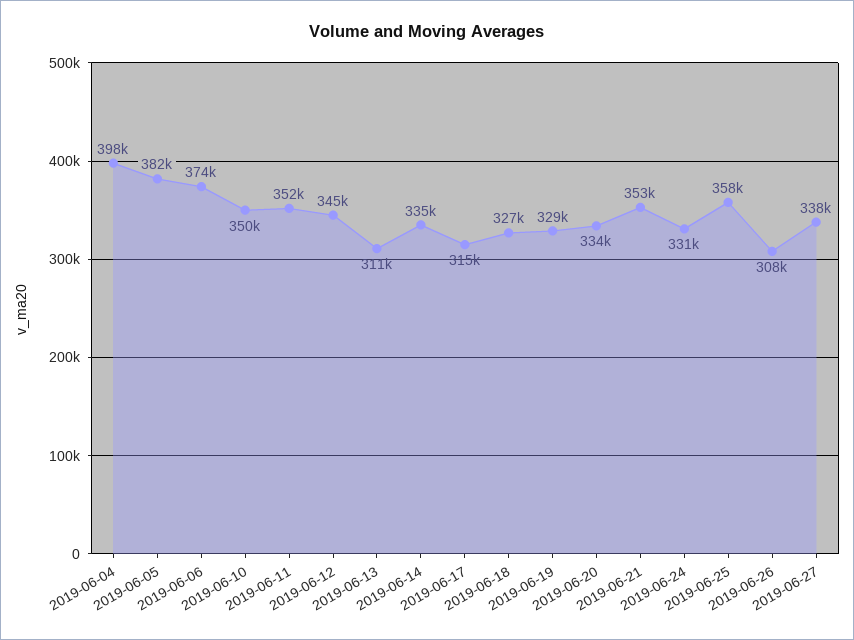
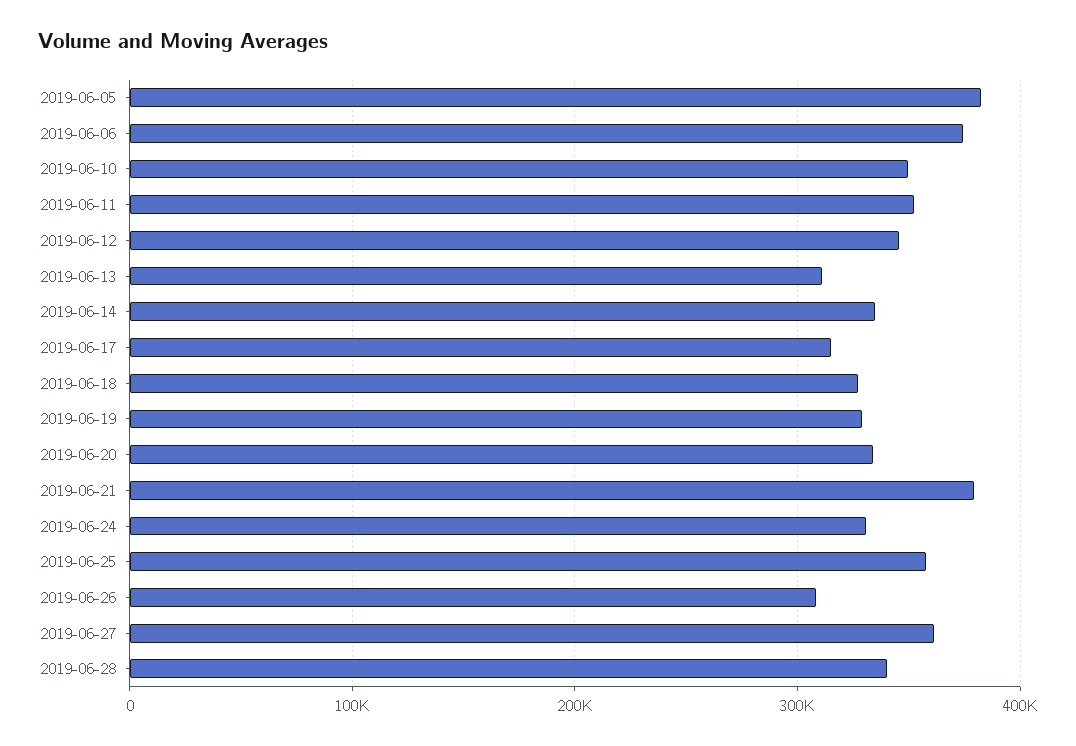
2019-06-04: 398000 -> none
2019-06-21: 353000 -> 380000
2019-06-27: 338000 -> 360000
2019-06-28: none -> 340000

